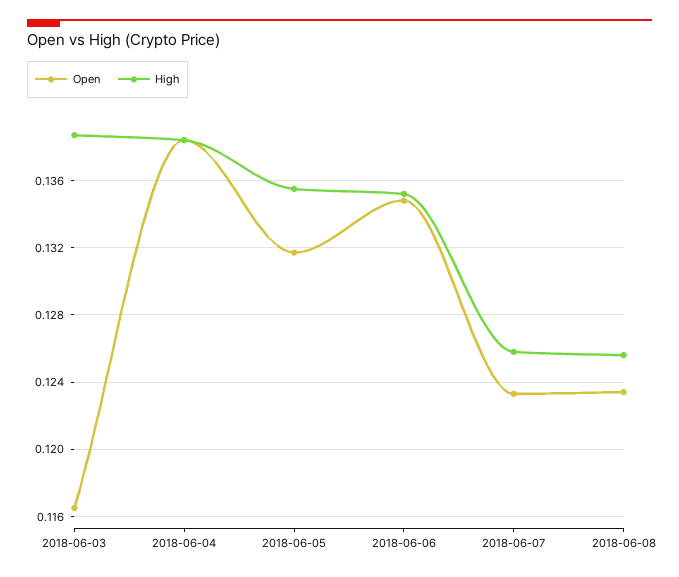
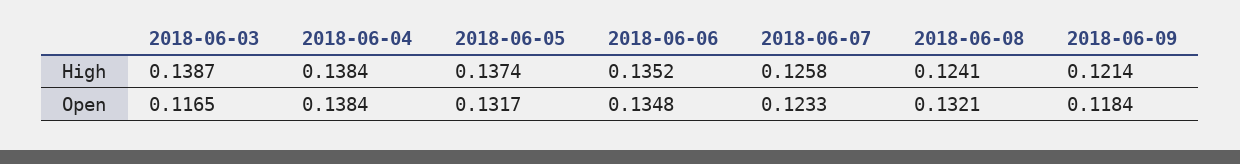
High, 2018-06-05: 0.1355 -> 0.1374
Open, 2018-06-08: 0.1235 -> 0.1321
High, 2018-06-08: 0.1255 -> 0.1241
High, 2018-06-09: none -> 0.1214
Open, 2018-06-09: none -> 0.1184

